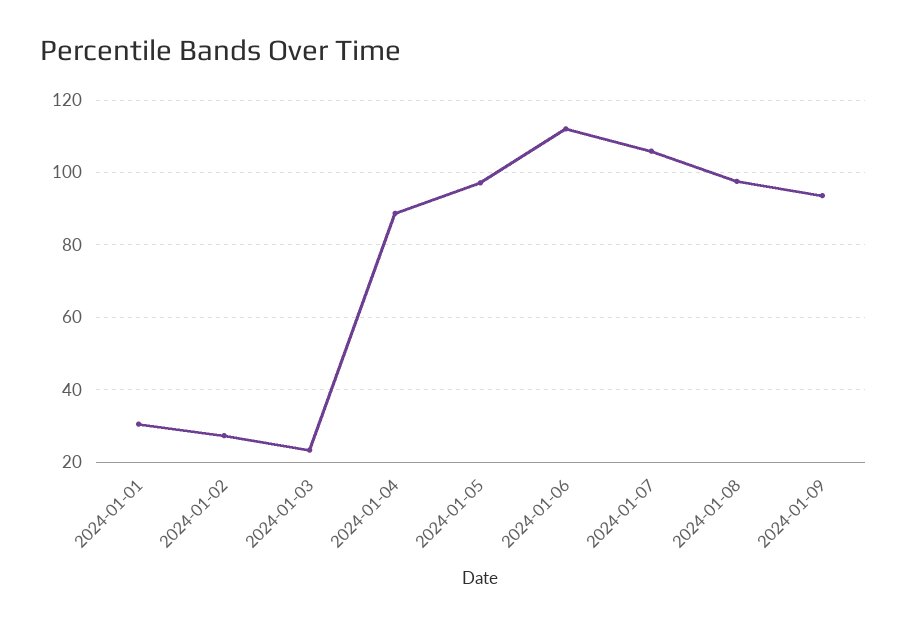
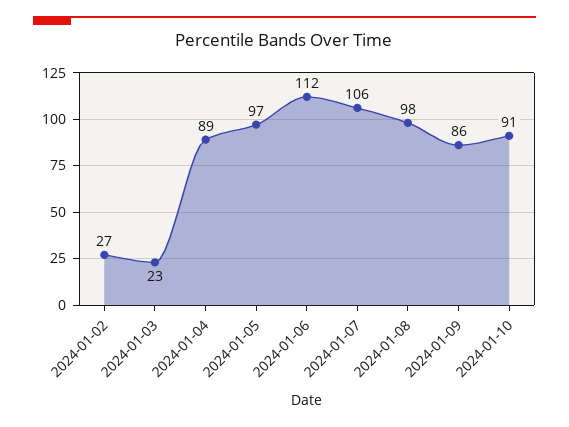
2024-01-01: 30 -> none
2024-01-09: 94 -> 86
2024-01-10: none -> 91

